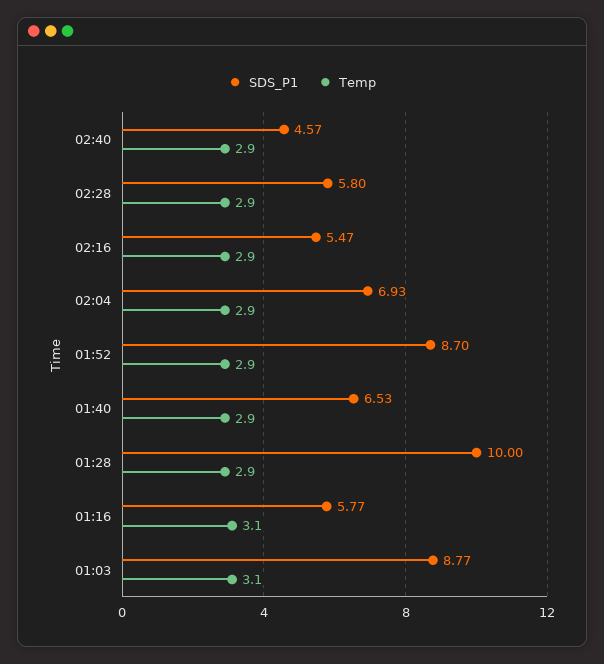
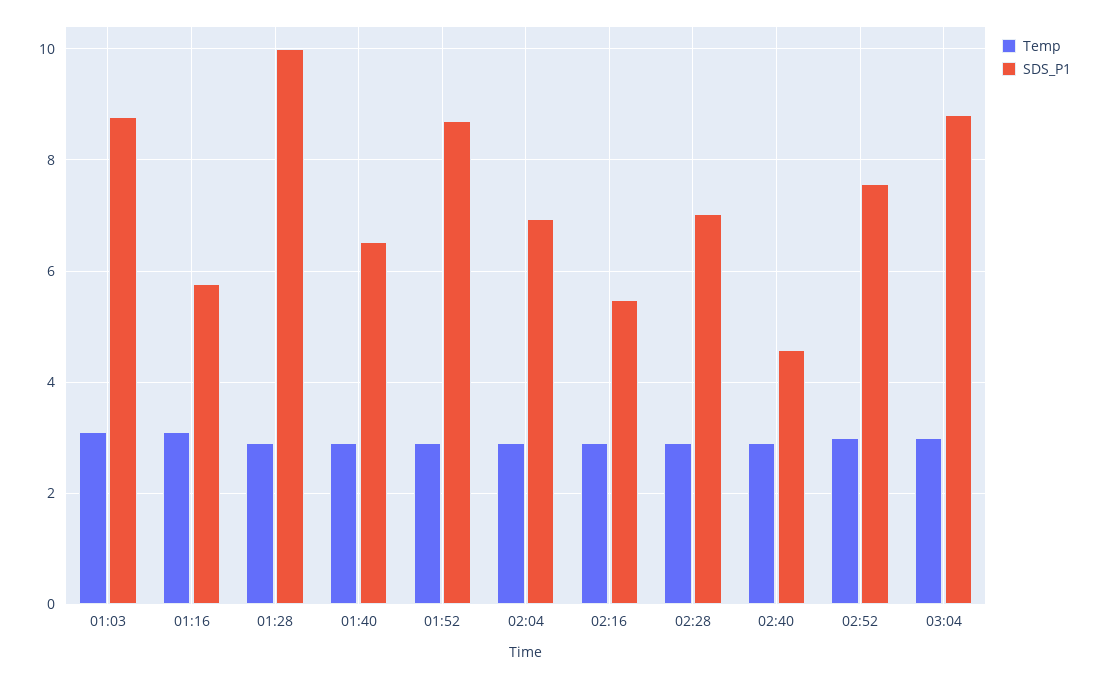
SDS_P1, 02:28: 5.8 -> 7
Temp, 02:52: none -> 3
SDS_P1, 02:52: none -> 7.6
Temp, 03:04: none -> 3
SDS_P1, 03:04: none -> 8.8

